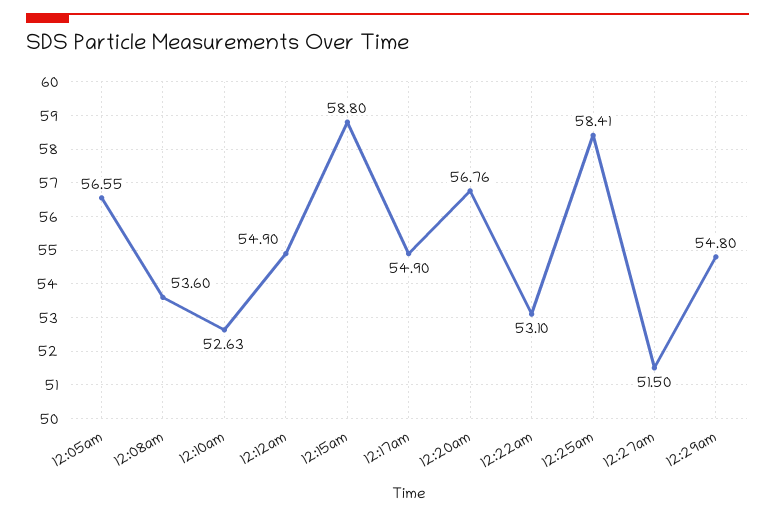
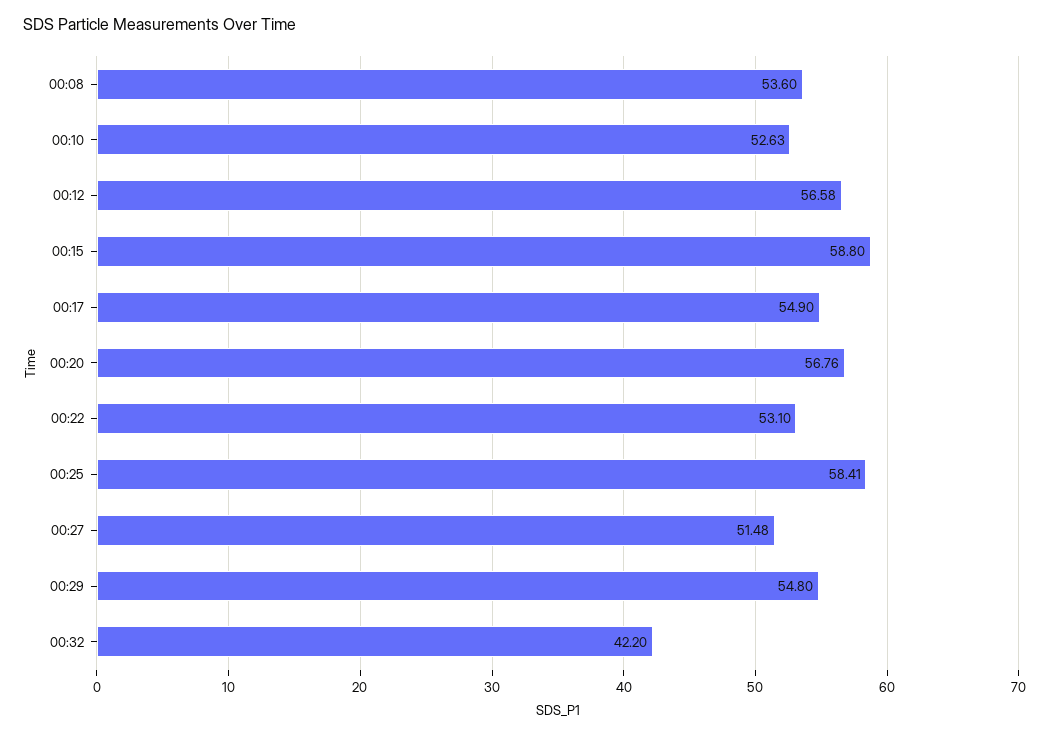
12:05am: 56.55 -> none
12:12am: 54.9 -> 56.58
12:27am: 51.5 -> 51.48
00:32: none -> 42.2

